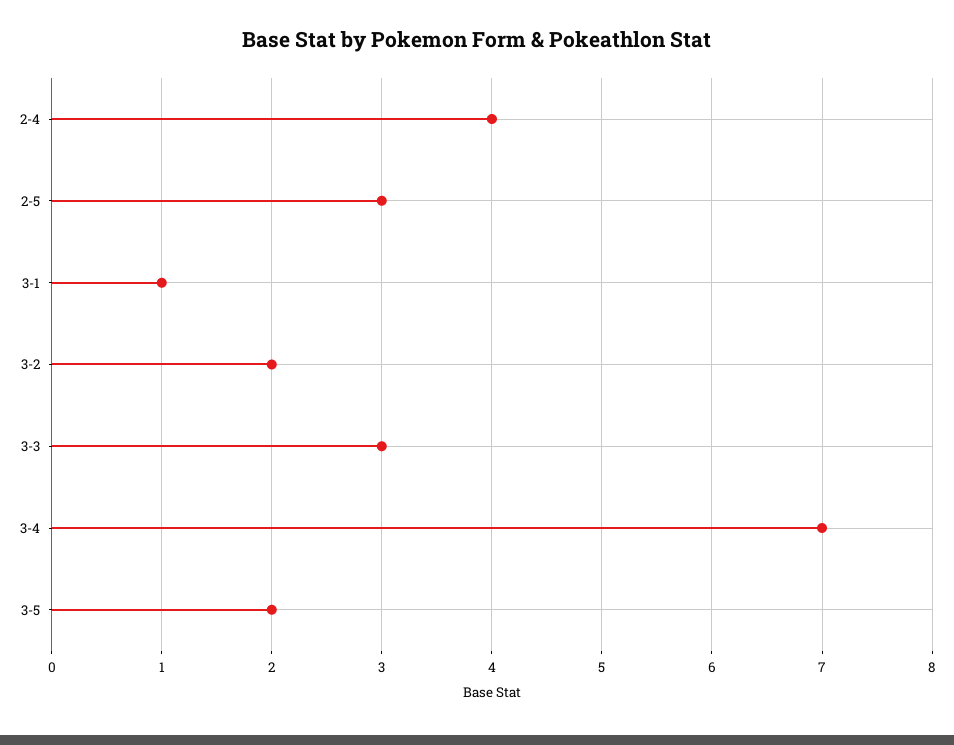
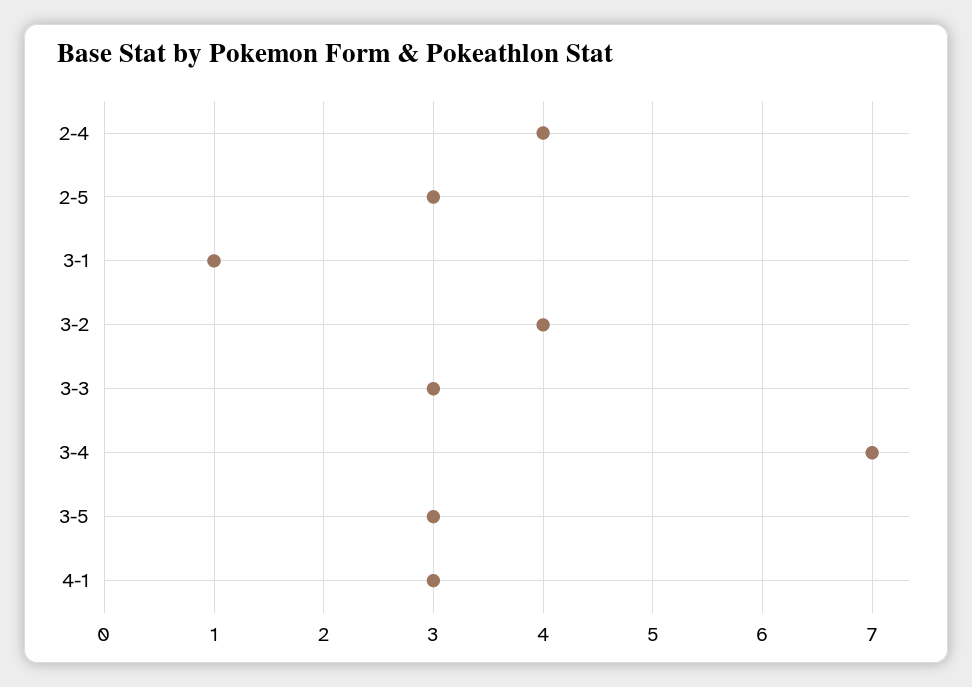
3-2: 2 -> 4
3-5: 2 -> 3
4-1: none -> 3

